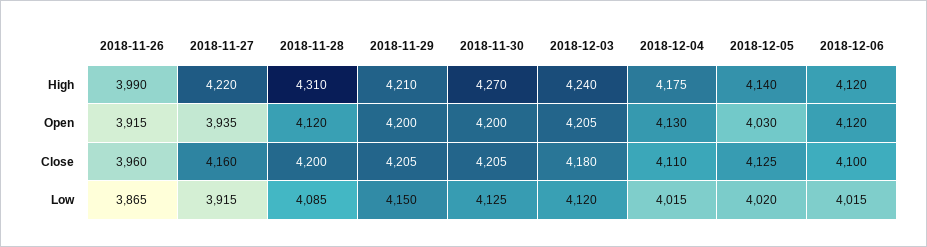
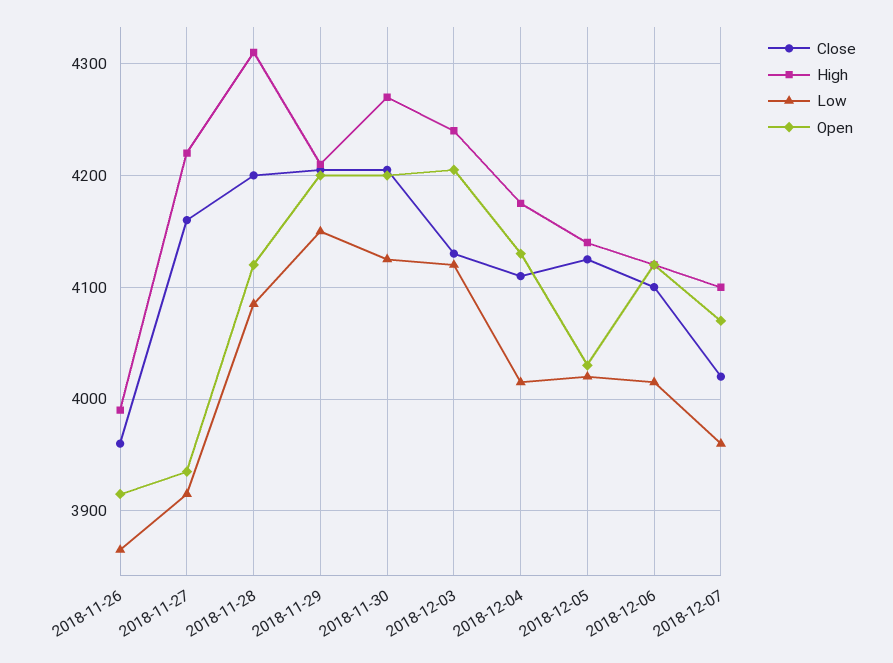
Close, 2018-12-03: 4180 -> 4130
Close, 2018-12-07: none -> 4020
High, 2018-12-07: none -> 4100
Low, 2018-12-07: none -> 3960
Open, 2018-12-07: none -> 4070

